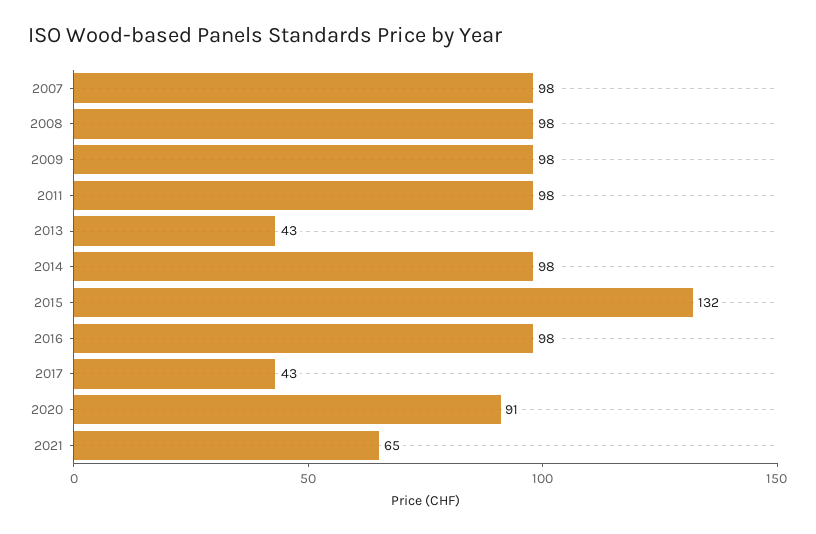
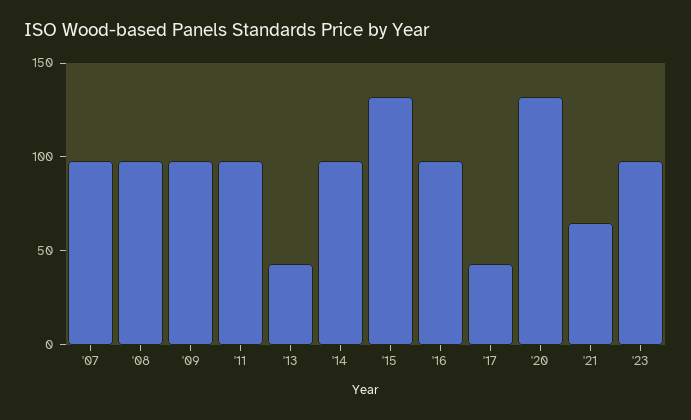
2020: 91 -> 130
'23: none -> 100

